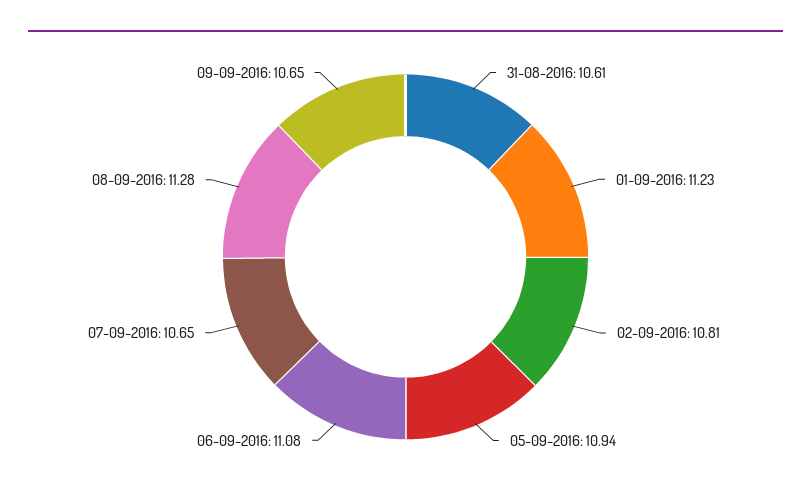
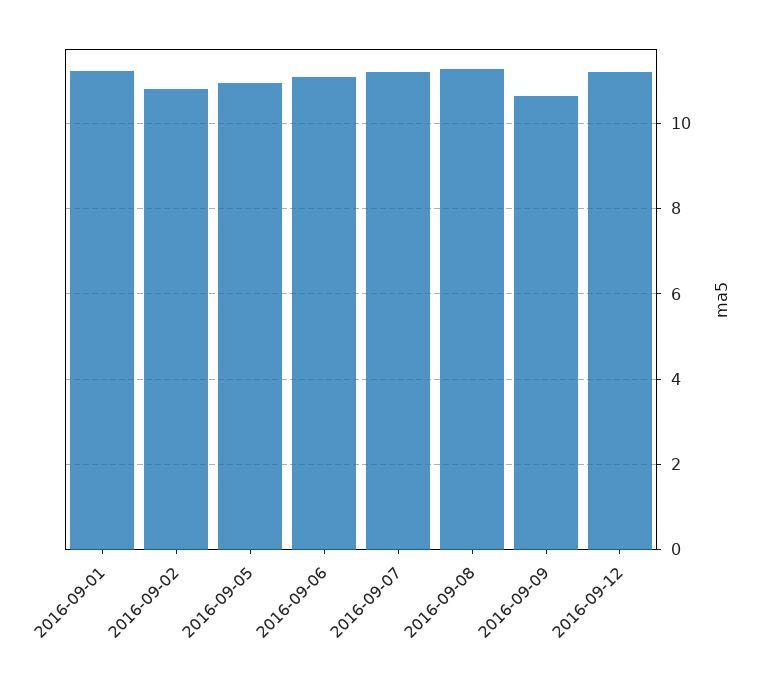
31-08-2016: 10.61 -> none
07-09-2016: 10.65 -> 11.2
2016-09-12: none -> 11.2

